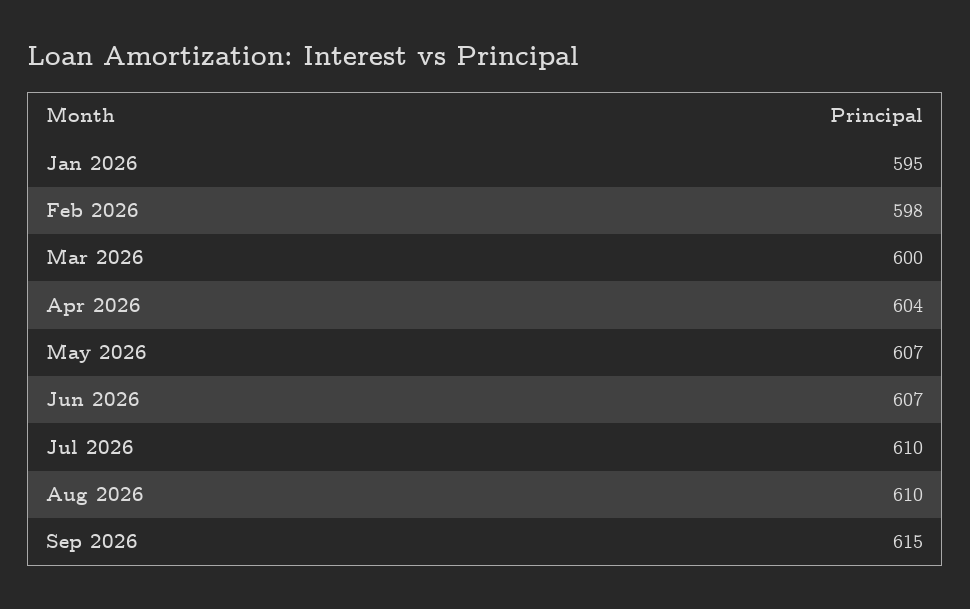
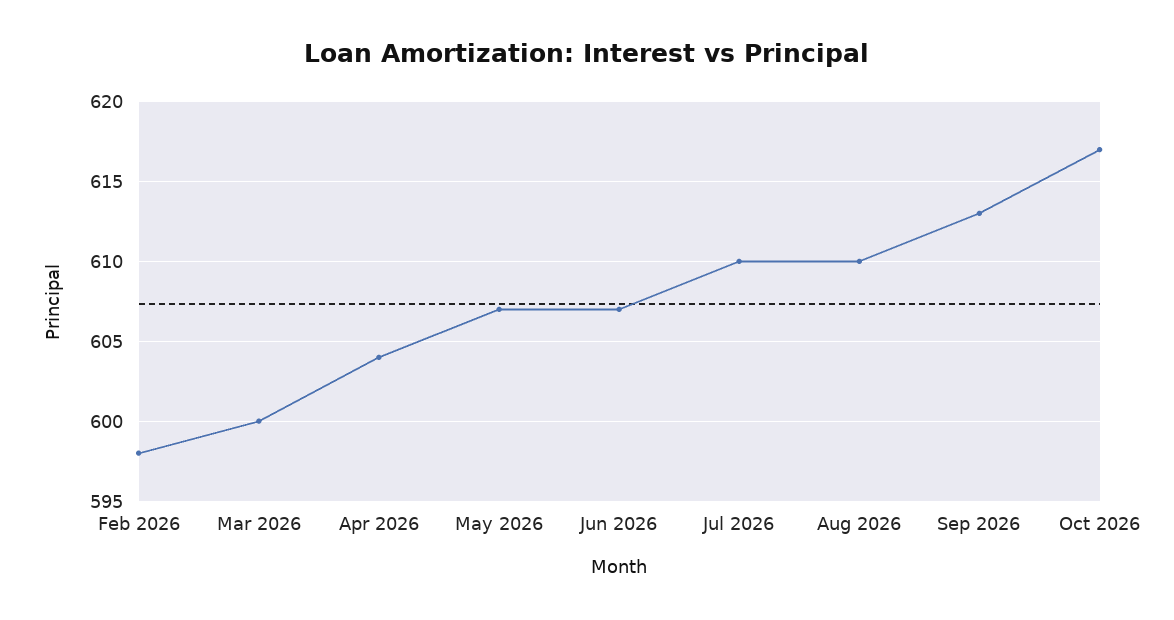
Jan 2026: 595 -> none
Sep 2026: 615 -> 613
Oct 2026: none -> 617

